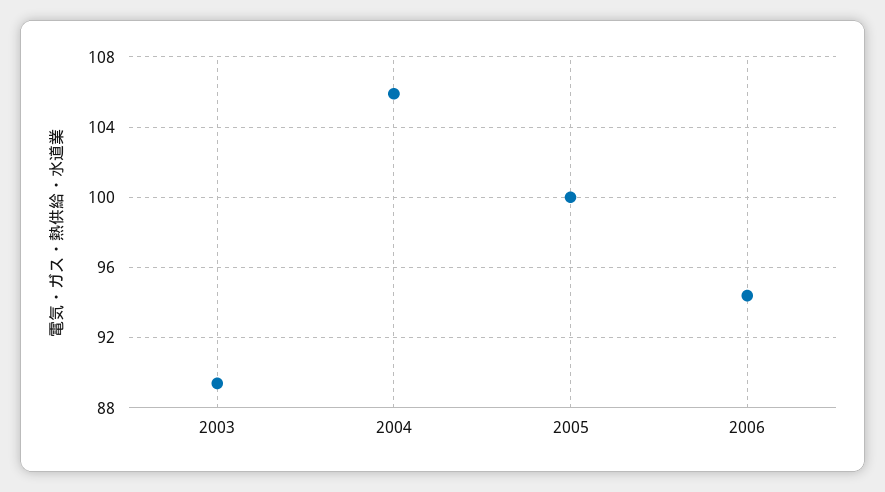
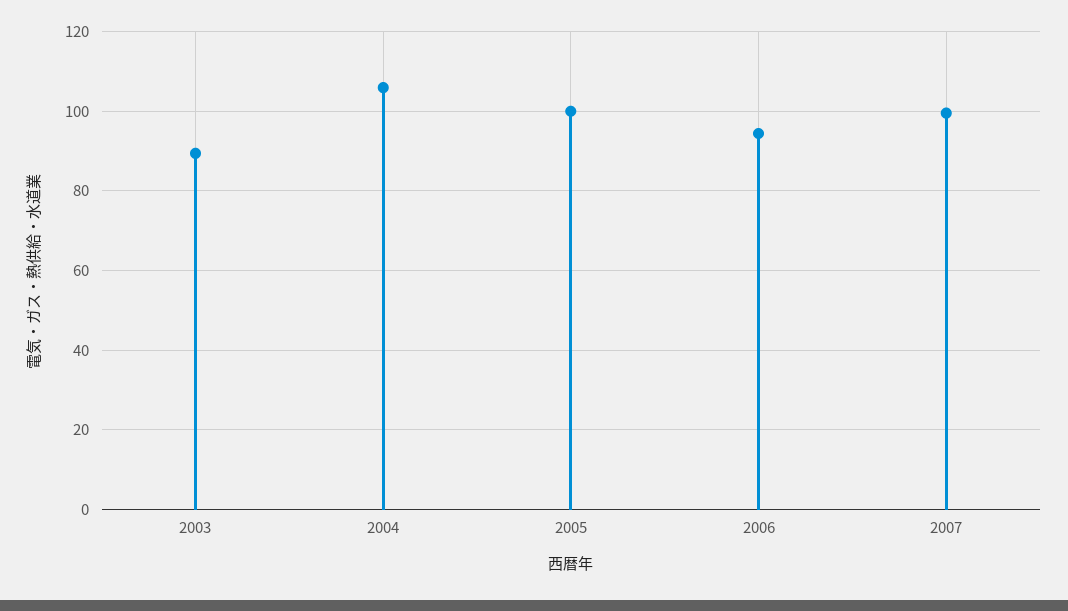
2007: none -> 100

